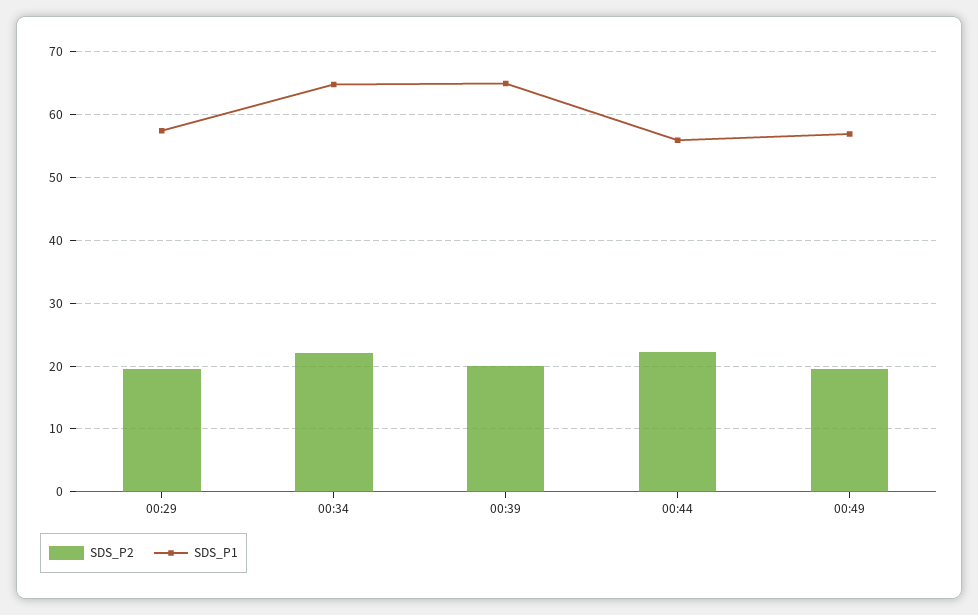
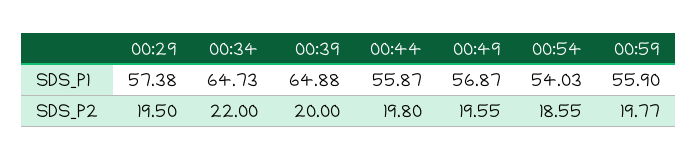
SDS_P2, 00:44: 22 -> 19.8
SDS_P1, 00:54: none -> 54.03
SDS_P1, 00:59: none -> 55.9
SDS_P2, 00:54: none -> 18.55
SDS_P2, 00:59: none -> 19.77

